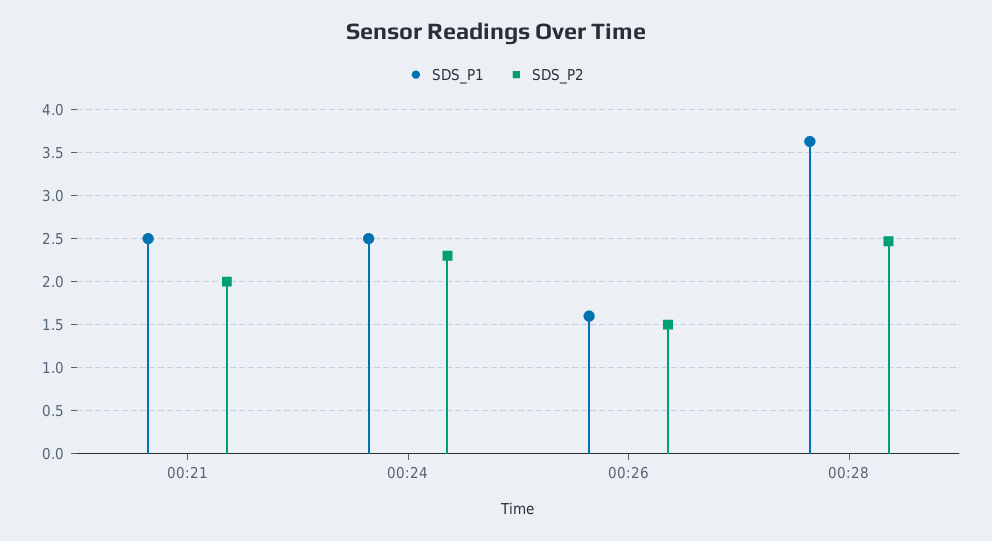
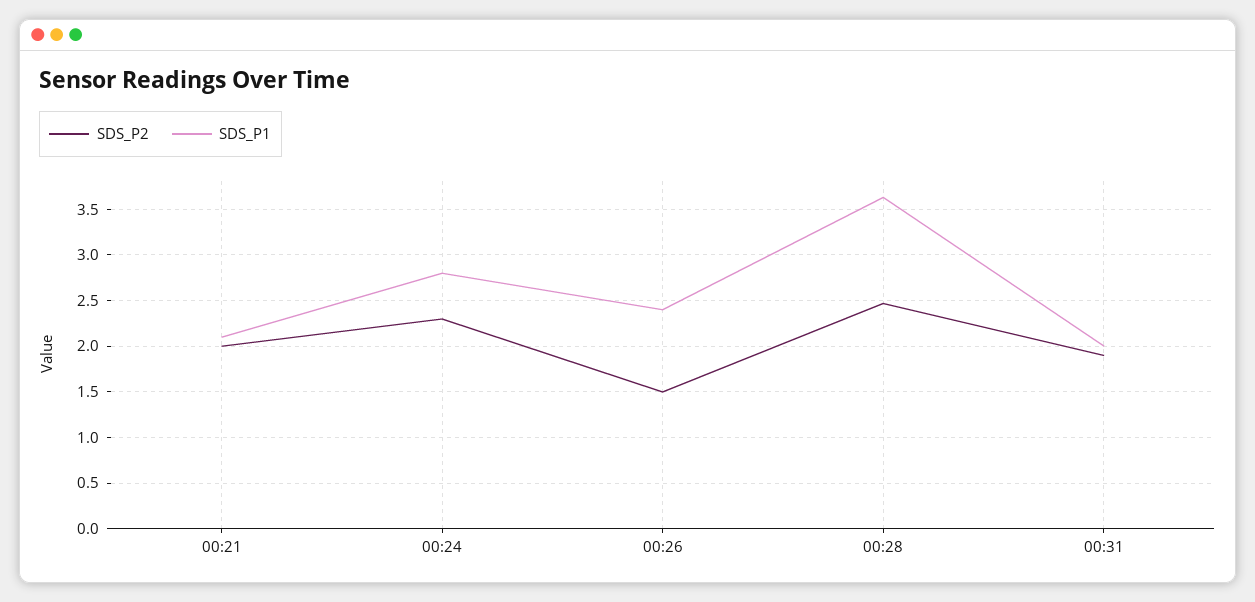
SDS_P1, 00:21: 2.5 -> 2.1
SDS_P1, 00:24: 2.5 -> 2.8
SDS_P1, 00:26: 1.6 -> 2.4
SDS_P2, 00:31: none -> 1.9
SDS_P1, 00:31: none -> 2

